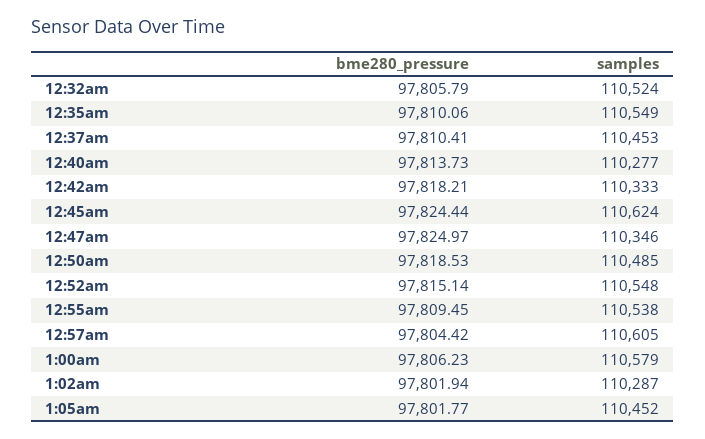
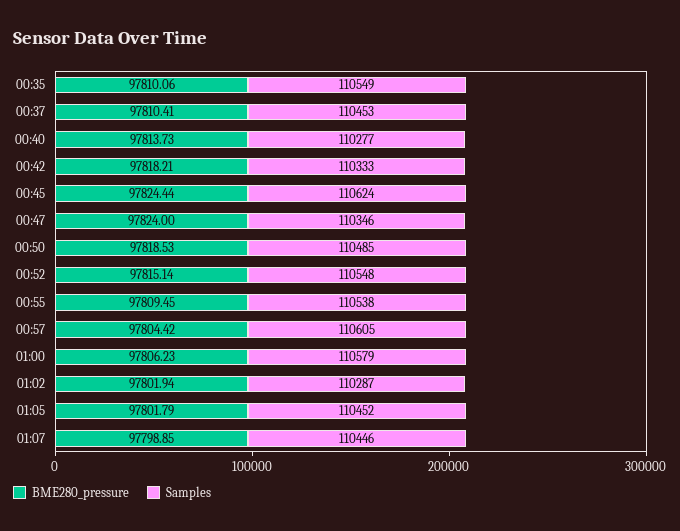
bme280_pressure, 12:32am: 97805.79 -> none
samples, 12:32am: 110524 -> none
bme280_pressure, 12:47am: 97824.97 -> 97824
bme280_pressure, 1:05am: 97801.77 -> 97801.79
bme280_pressure, 01:07: none -> 97798.85
samples, 01:07: none -> 110446

